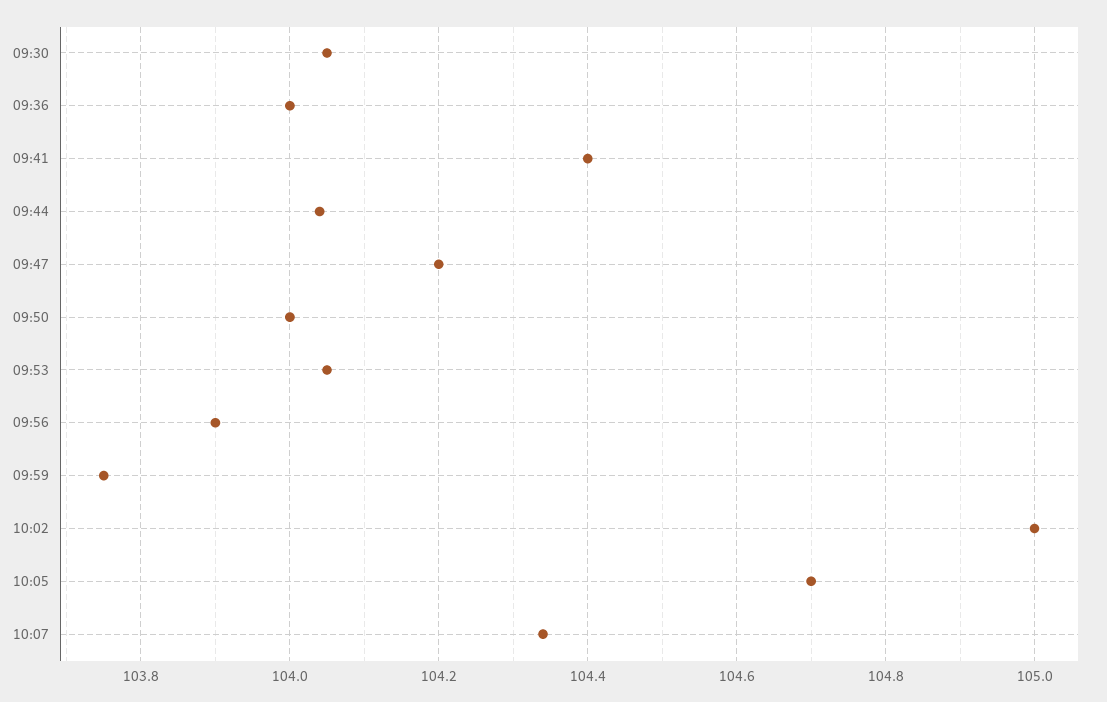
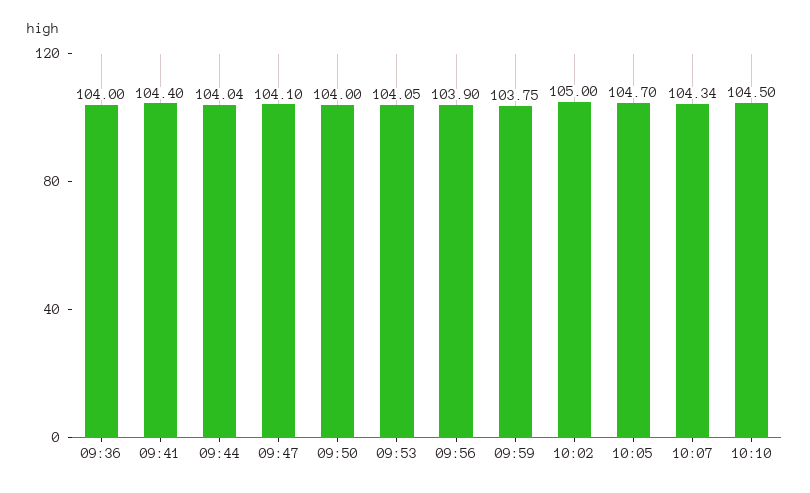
09:30: 104.05 -> none
09:47: 104.2 -> 104.1
10:10: none -> 104.5

